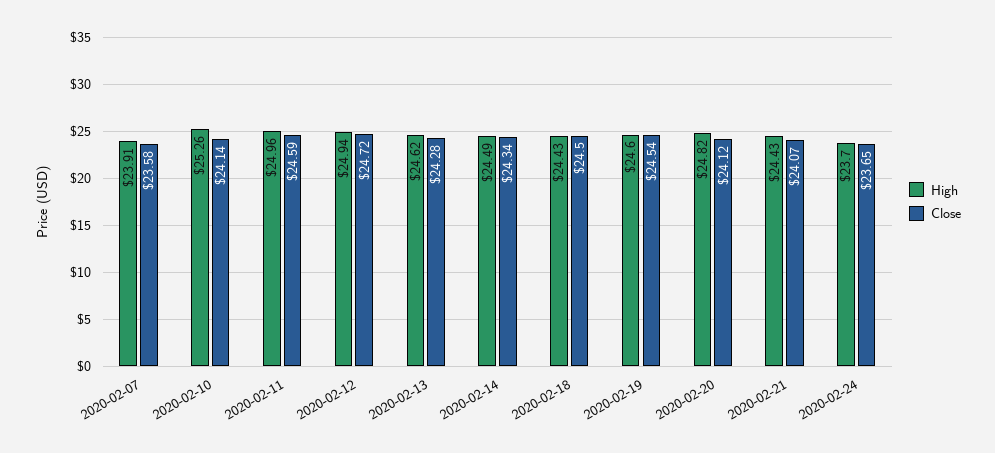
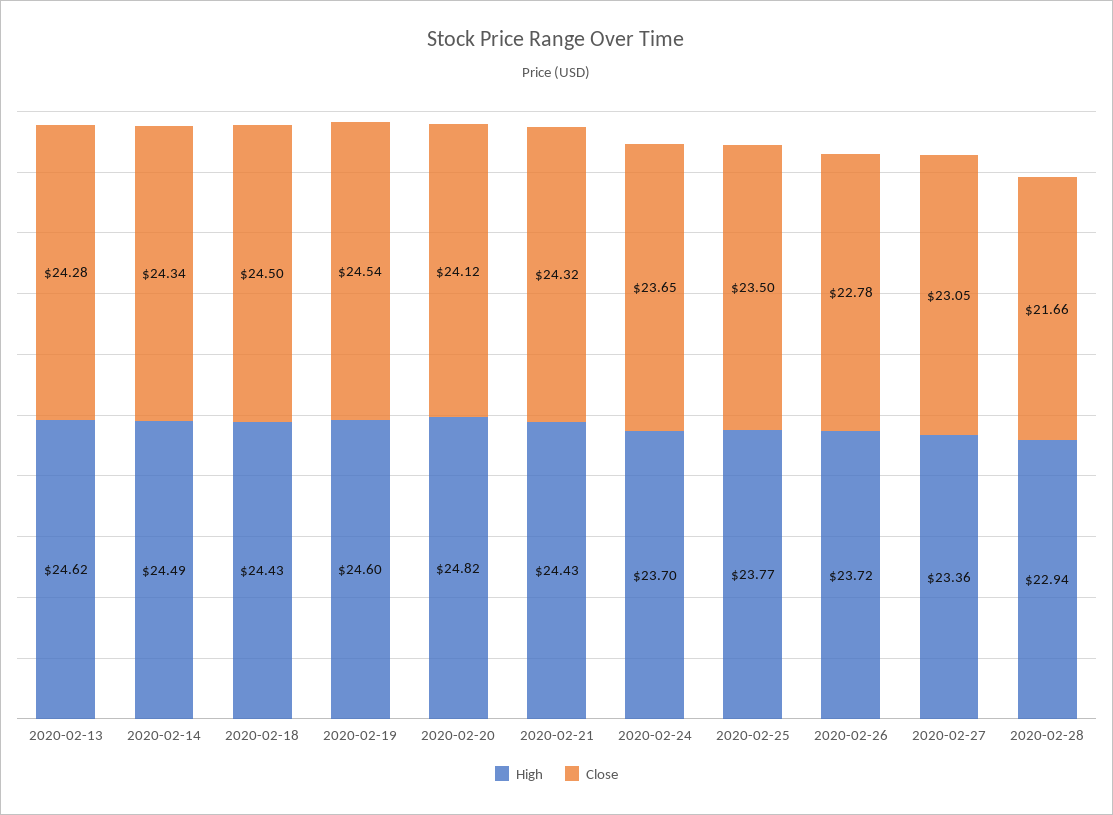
High, 2020-02-07: 23.91 -> none
Close, 2020-02-07: 23.58 -> none
High, 2020-02-10: 25.26 -> none
Close, 2020-02-10: 24.14 -> none
High, 2020-02-11: 24.96 -> none
Close, 2020-02-11: 24.59 -> none
High, 2020-02-12: 24.94 -> none
Close, 2020-02-12: 24.72 -> none
Close, 2020-02-21: 24.07 -> 24.32
High, 2020-02-25: none -> 23.77
Close, 2020-02-25: none -> 23.5
High, 2020-02-26: none -> 23.72
Close, 2020-02-26: none -> 22.78
High, 2020-02-27: none -> 23.36
Close, 2020-02-27: none -> 23.05
High, 2020-02-28: none -> 22.94
Close, 2020-02-28: none -> 21.66

